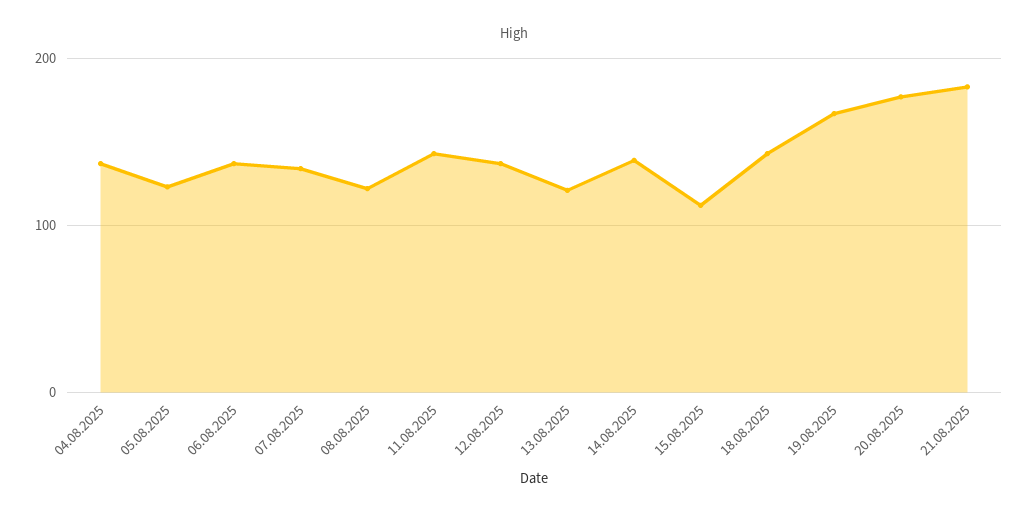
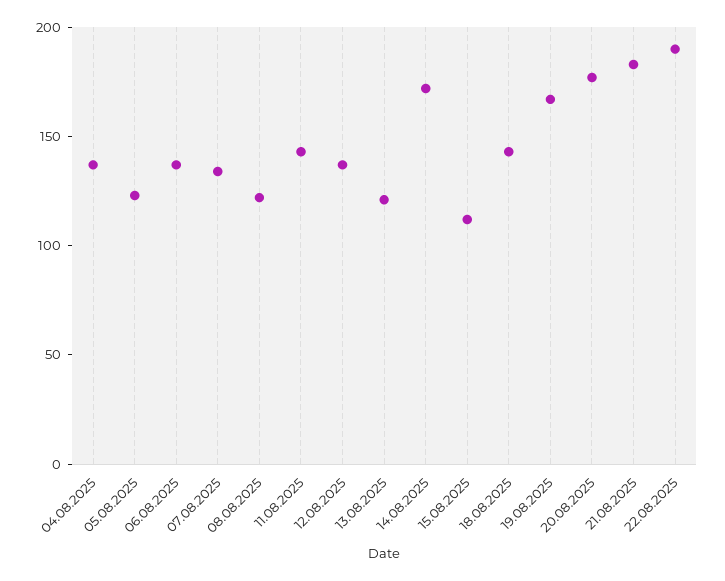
14.08.2025: 140 -> 170
22.08.2025: none -> 190

